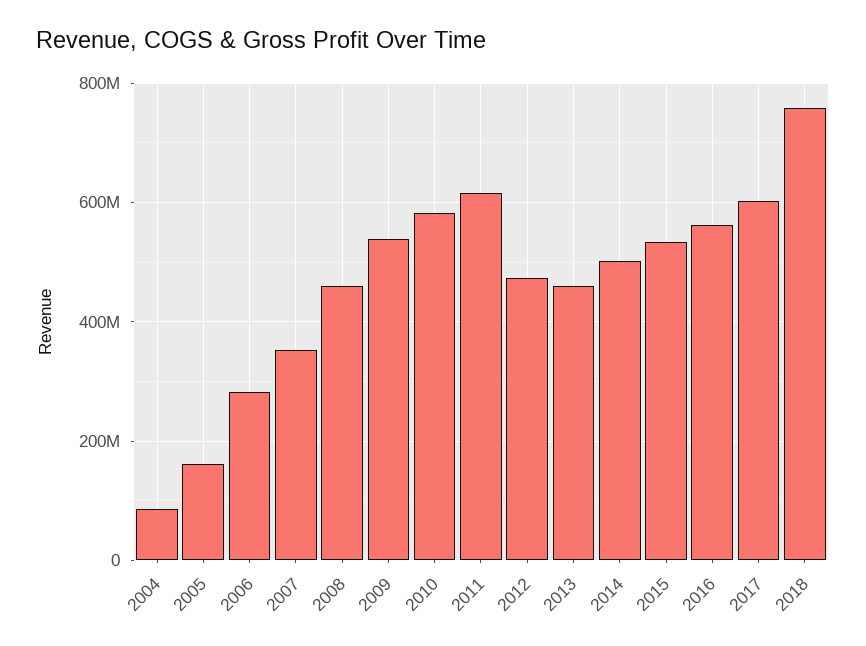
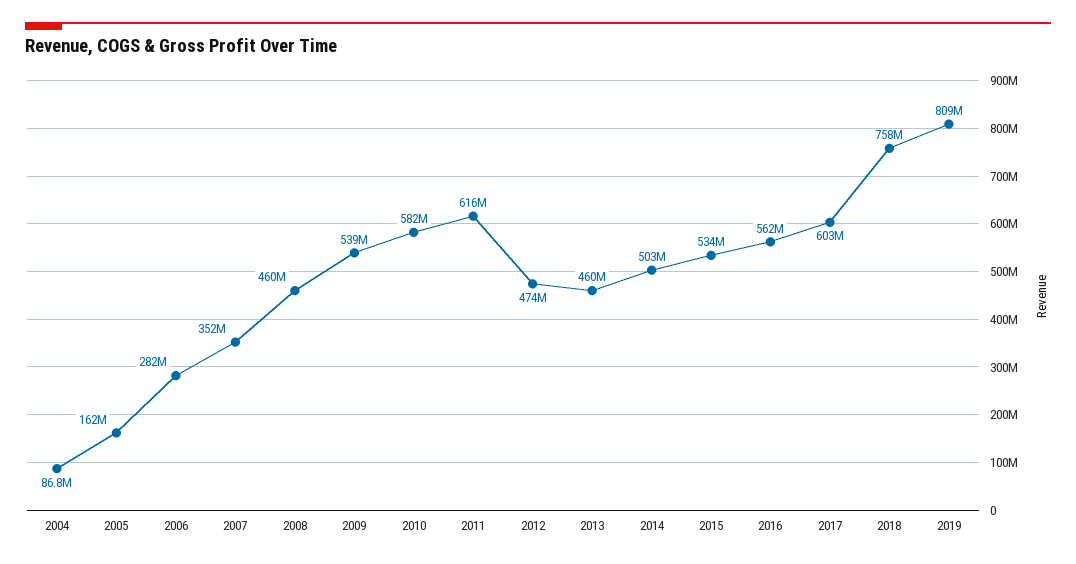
2019: none -> 809000000

